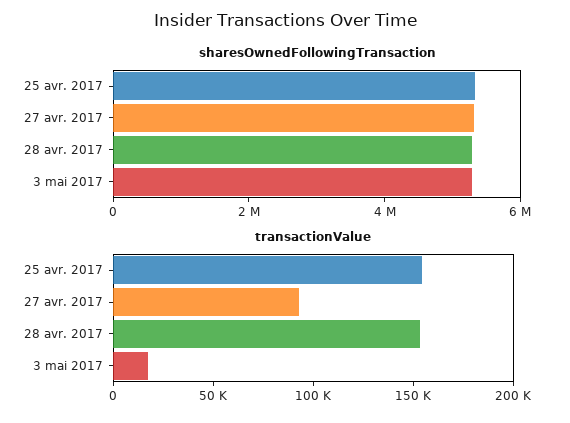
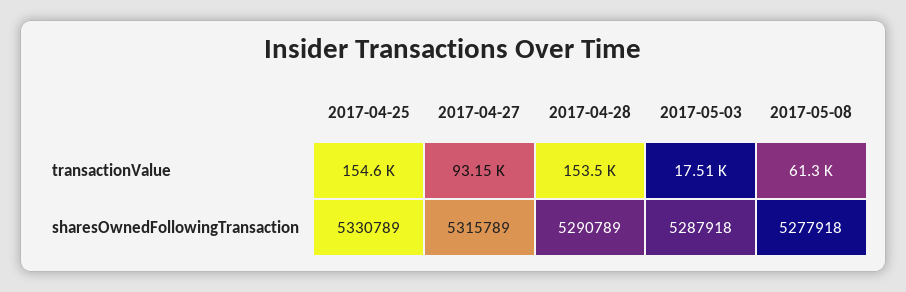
transactionValue, 2017-05-08: none -> 61300
sharesOwnedFollowingTransaction, 2017-05-08: none -> 5277918

